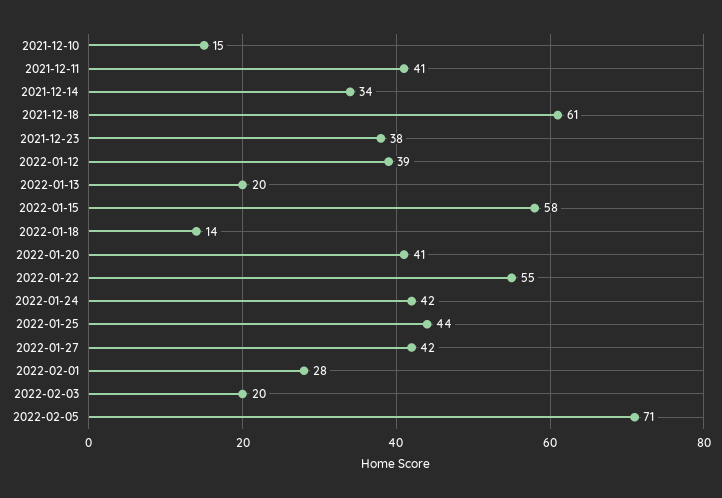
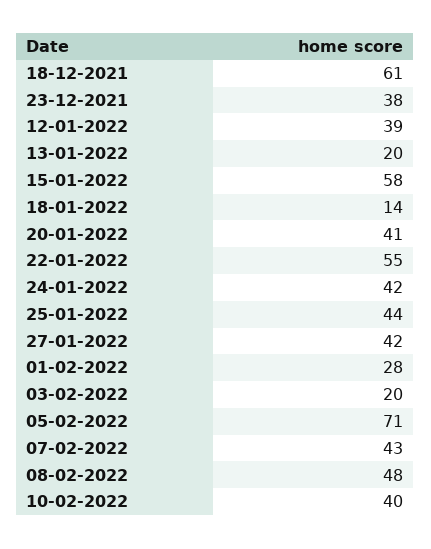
2021-12-10: 15 -> none
2021-12-11: 41 -> none
2021-12-14: 34 -> none
07-02-2022: none -> 43
08-02-2022: none -> 48
10-02-2022: none -> 40

